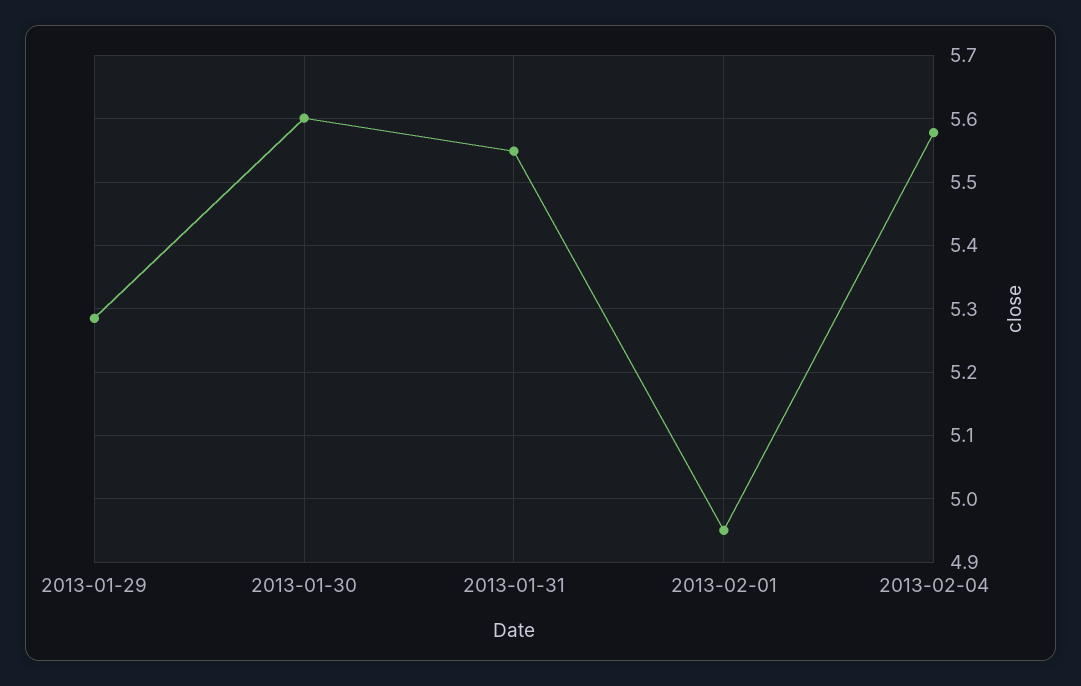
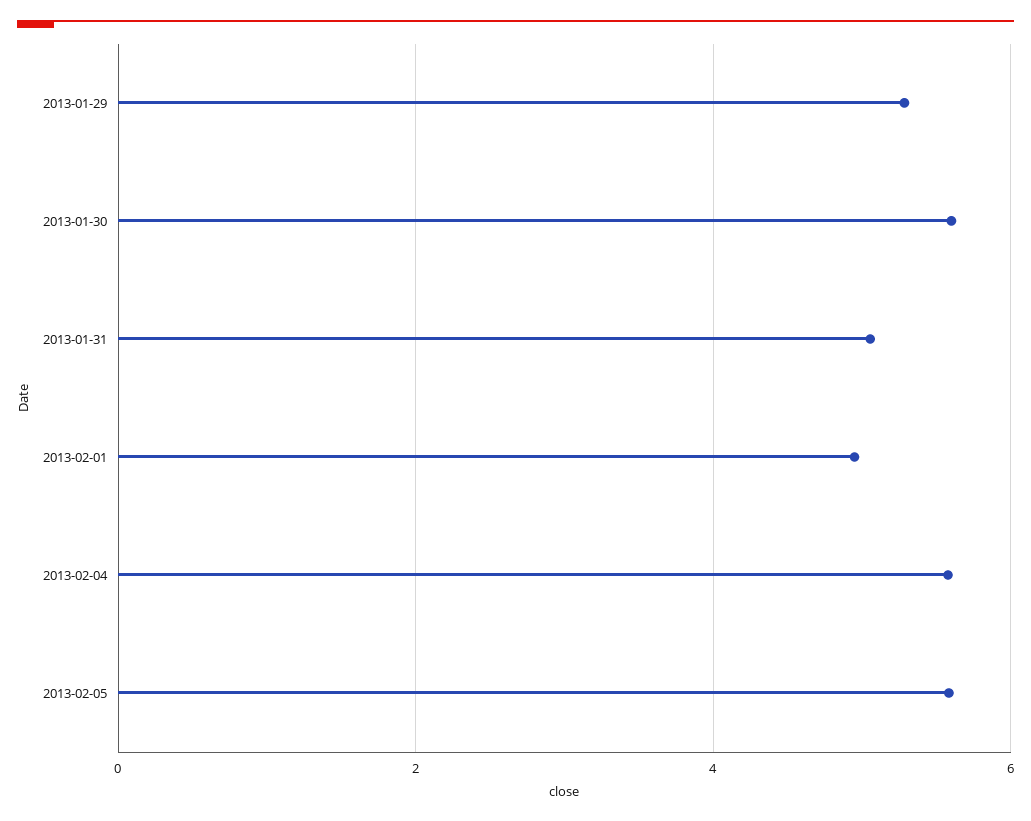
2013-01-31: 5.55 -> 5
2013-02-05: none -> 5.6

